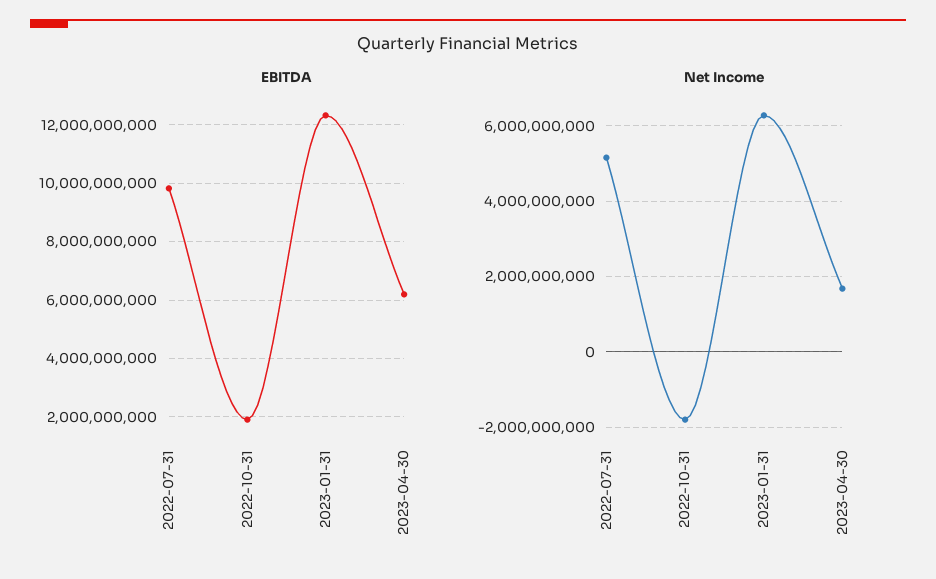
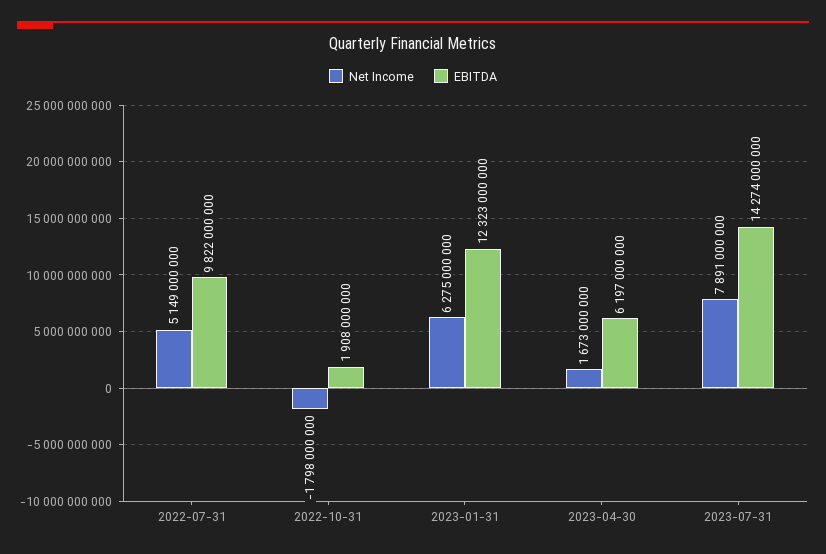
Net Income, 2023-07-31: none -> 7891000000
EBITDA, 2023-07-31: none -> 14274000000

